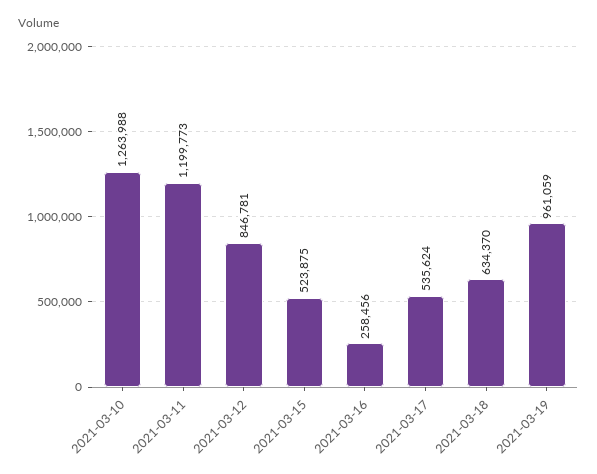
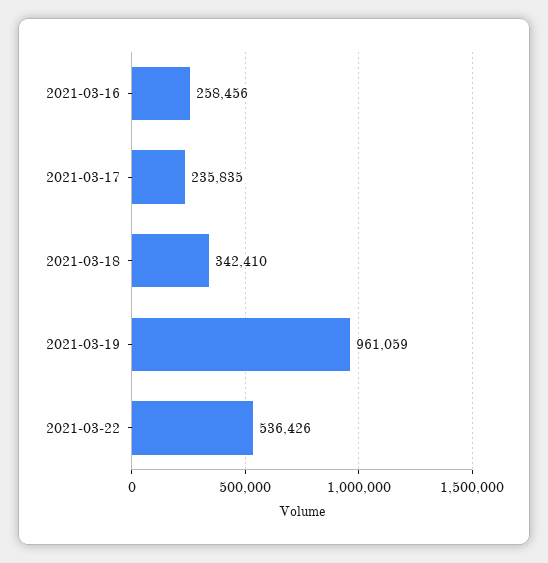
2021-03-10: 1263988 -> none
2021-03-11: 1199773 -> none
2021-03-12: 846781 -> none
2021-03-15: 523875 -> none
2021-03-17: 535624 -> 235835
2021-03-18: 634370 -> 342410
2021-03-22: none -> 536426

